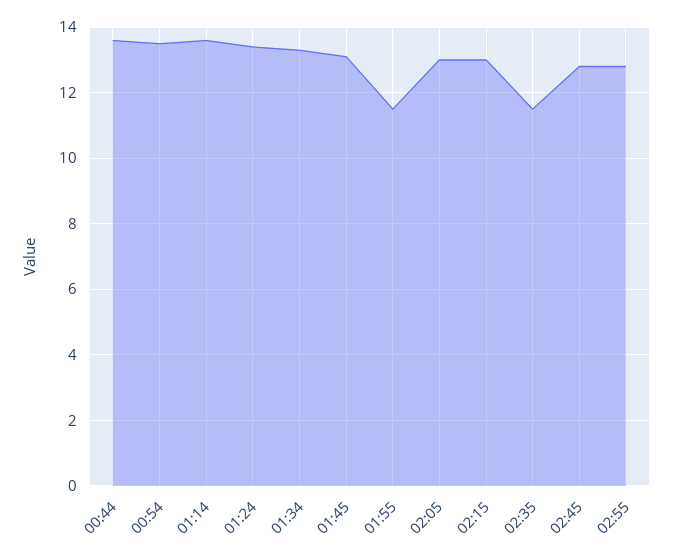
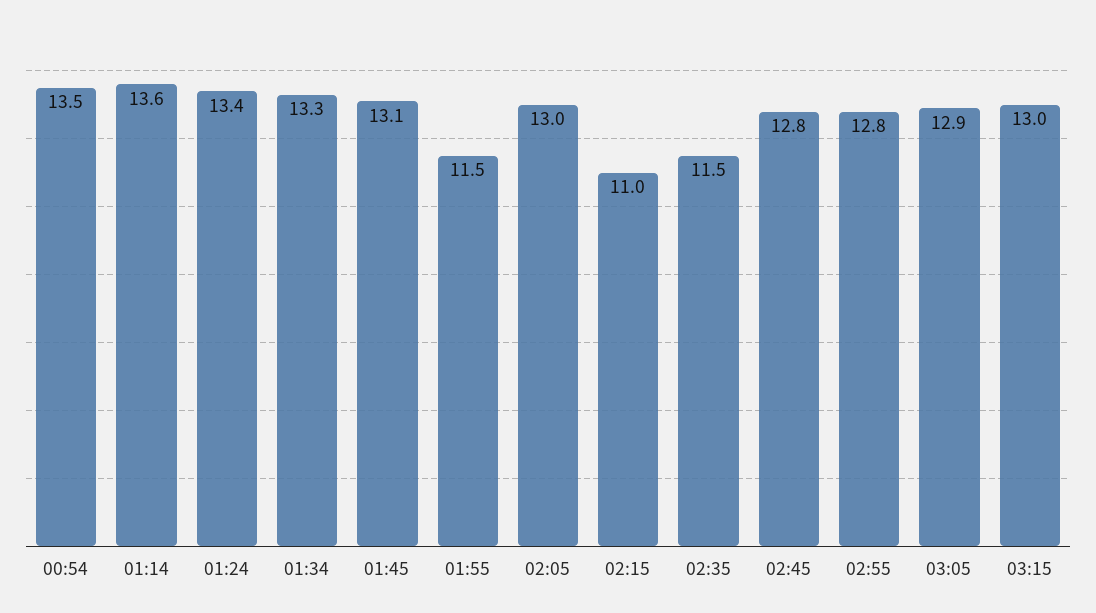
00:44: 13.5 -> none
02:15: 13 -> 11
03:05: none -> 12.9
03:15: none -> 13

